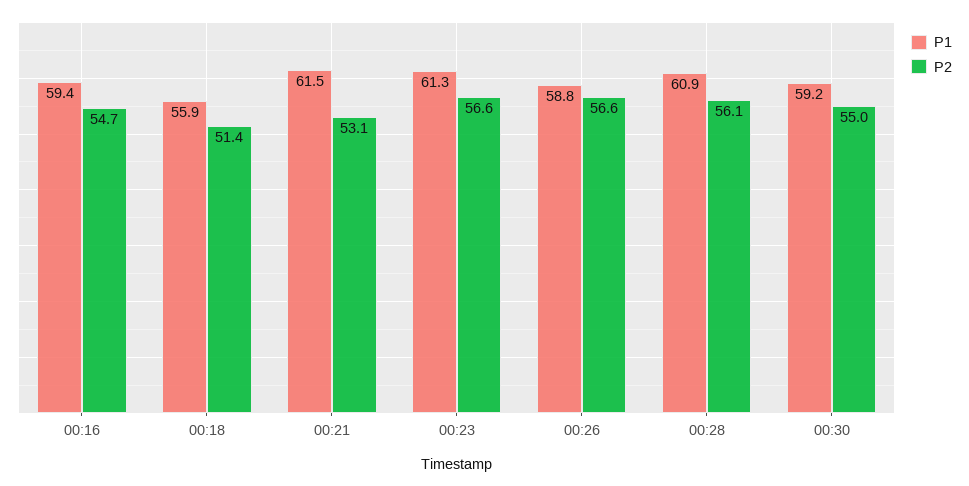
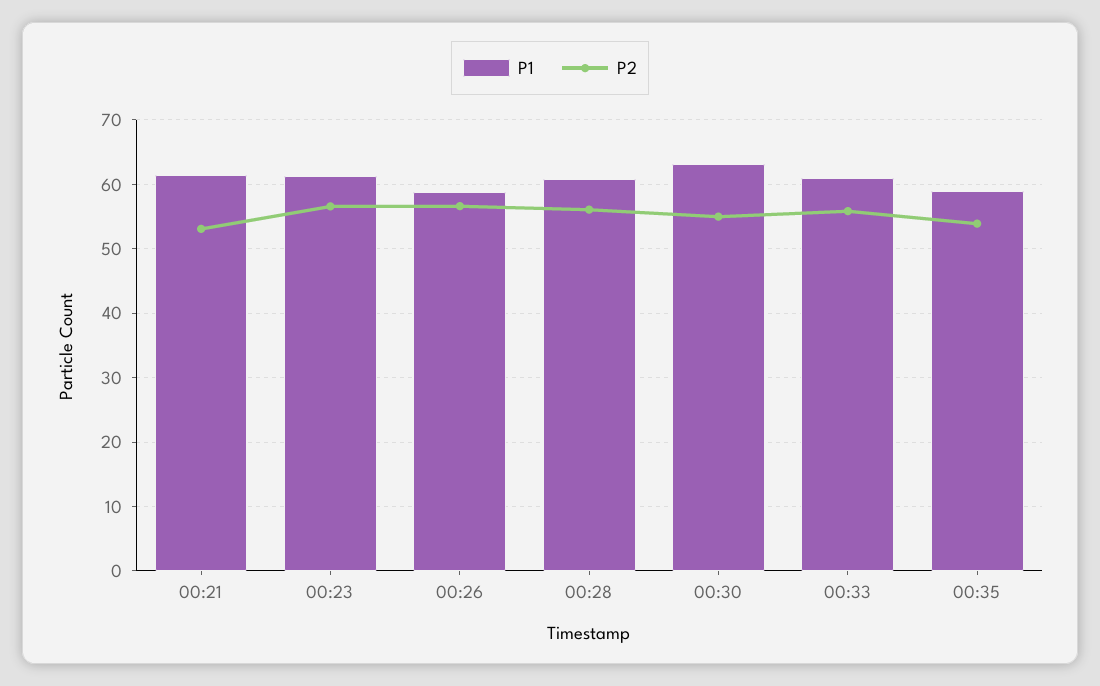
P1, 00:16: 59.4 -> none
P2, 00:16: 54.7 -> none
P1, 00:18: 55.9 -> none
P2, 00:18: 51.4 -> none
P1, 00:30: 59.2 -> 63
P1, 00:33: none -> 61
P2, 00:33: none -> 56
P1, 00:35: none -> 59
P2, 00:35: none -> 54

